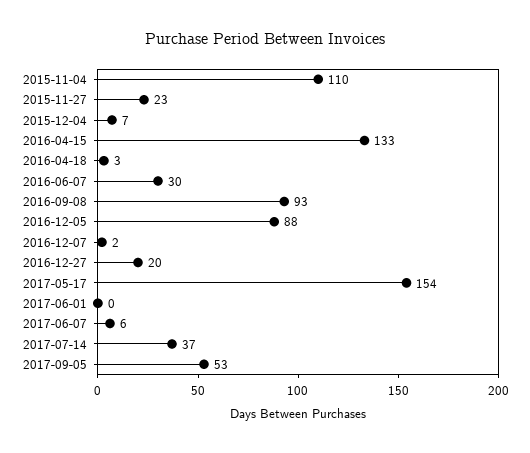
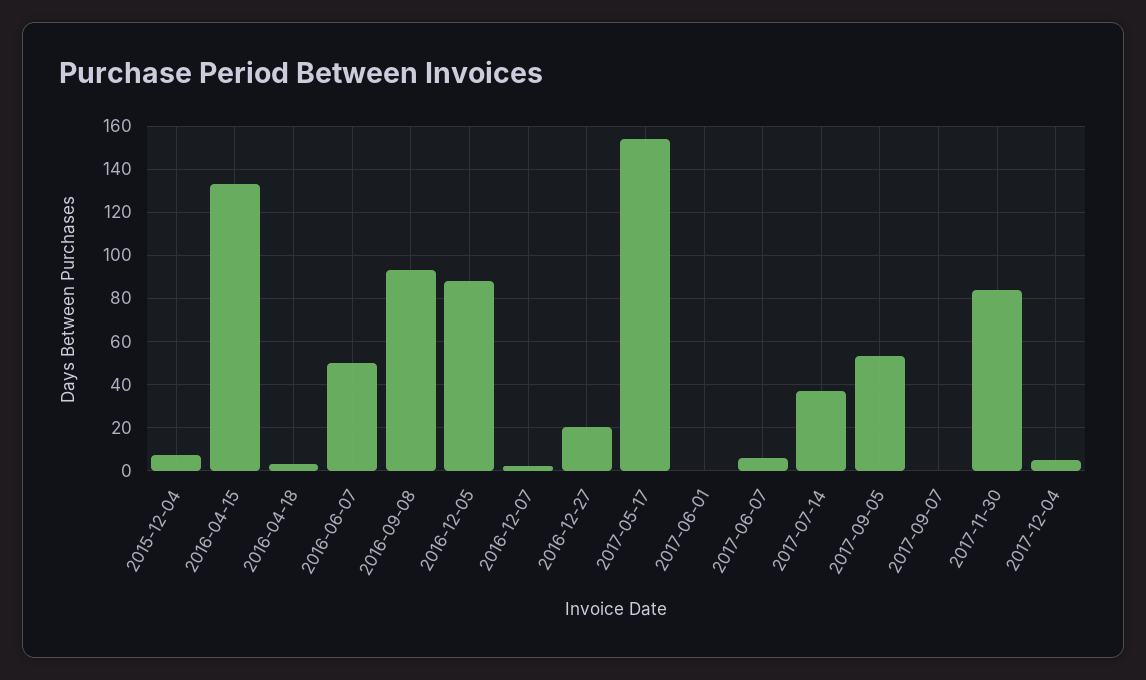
2015-11-04: 110 -> none
2015-11-27: 23 -> none
2016-06-07: 30 -> 50
2017-09-07: none -> 0
2017-11-30: none -> 85
2017-12-04: none -> 5

